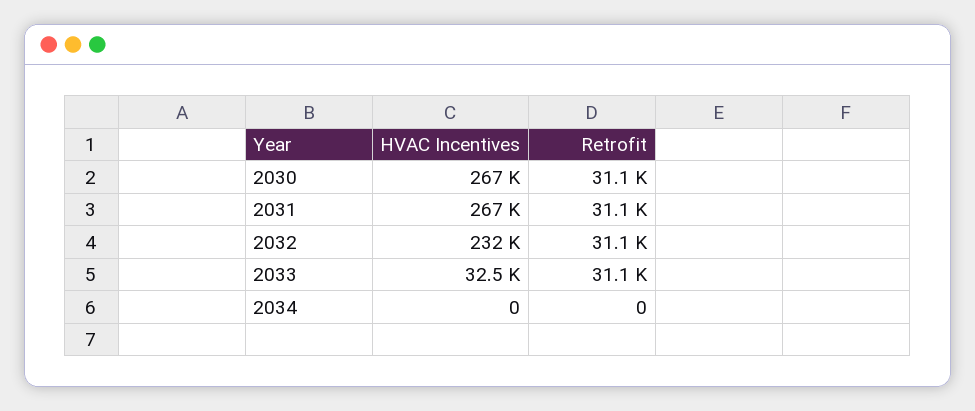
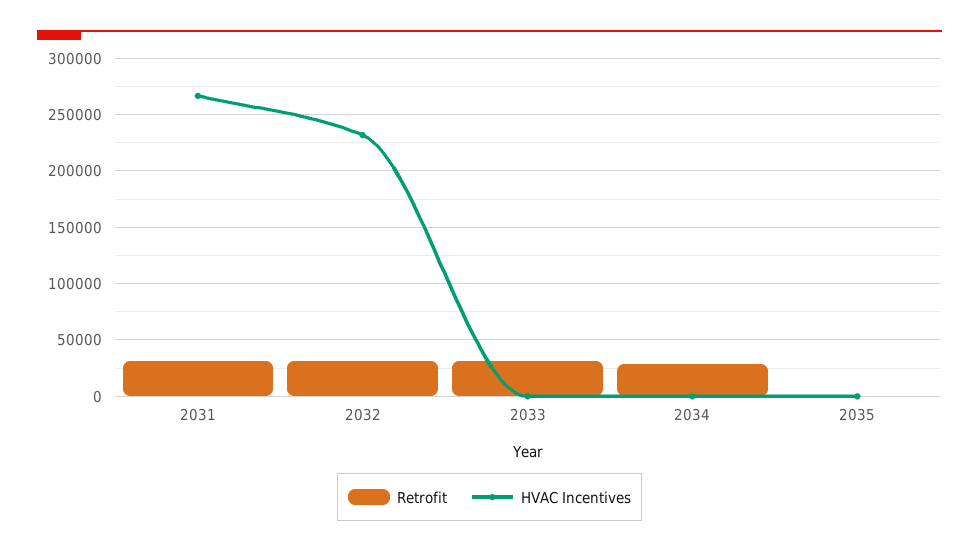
HVAC Incentives, 2030: 267000 -> none
Retrofit, 2030: 31100 -> none
HVAC Incentives, 2033: 32500 -> 0
Retrofit, 2034: 0 -> 30000
Retrofit, 2035: none -> 0
HVAC Incentives, 2035: none -> 0

